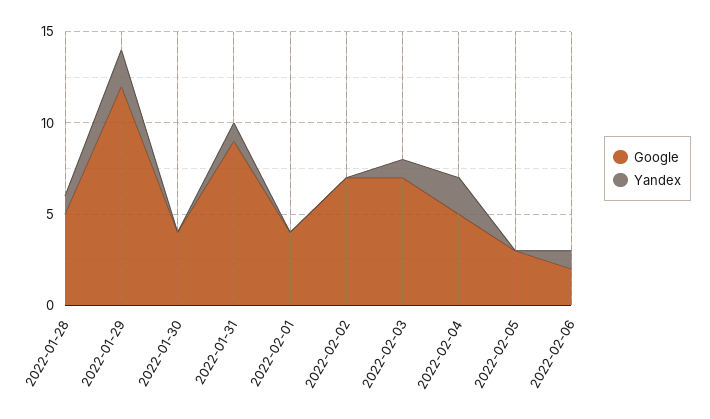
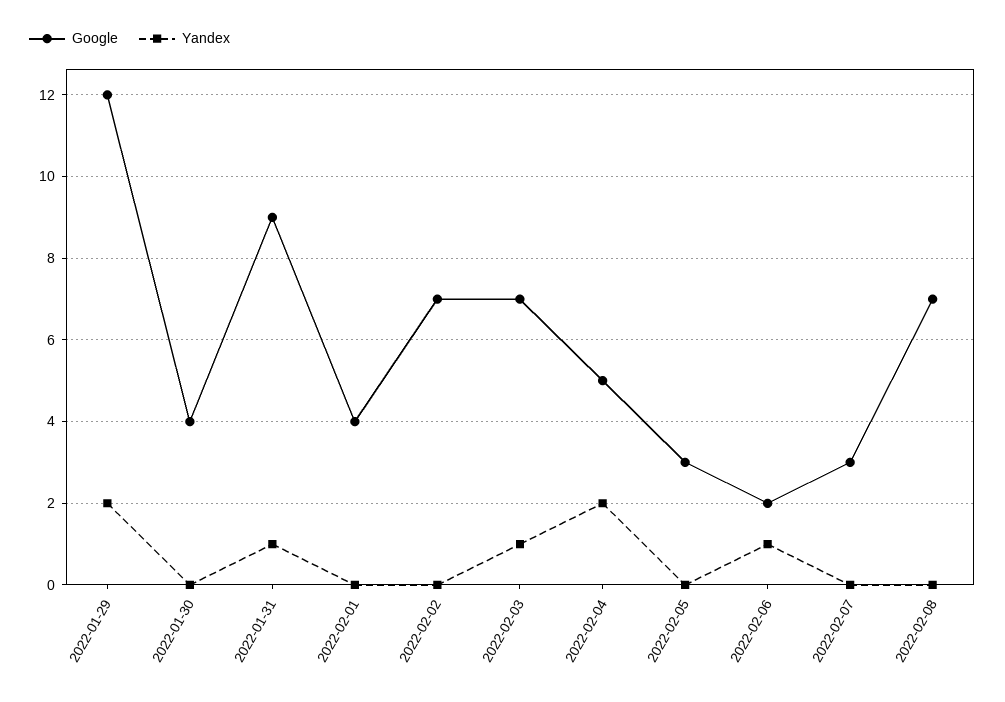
Google, 2022-01-28: 5 -> none
Yandex, 2022-01-28: 1 -> none
Google, 2022-02-07: none -> 3
Yandex, 2022-02-07: none -> 0
Google, 2022-02-08: none -> 7
Yandex, 2022-02-08: none -> 0

